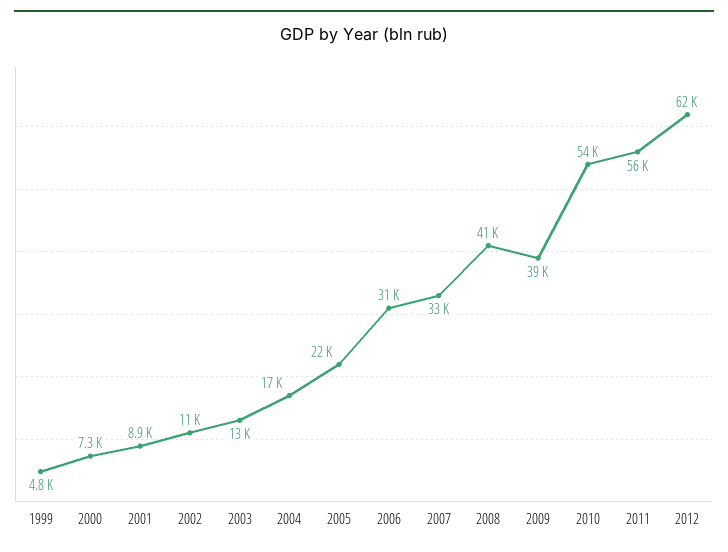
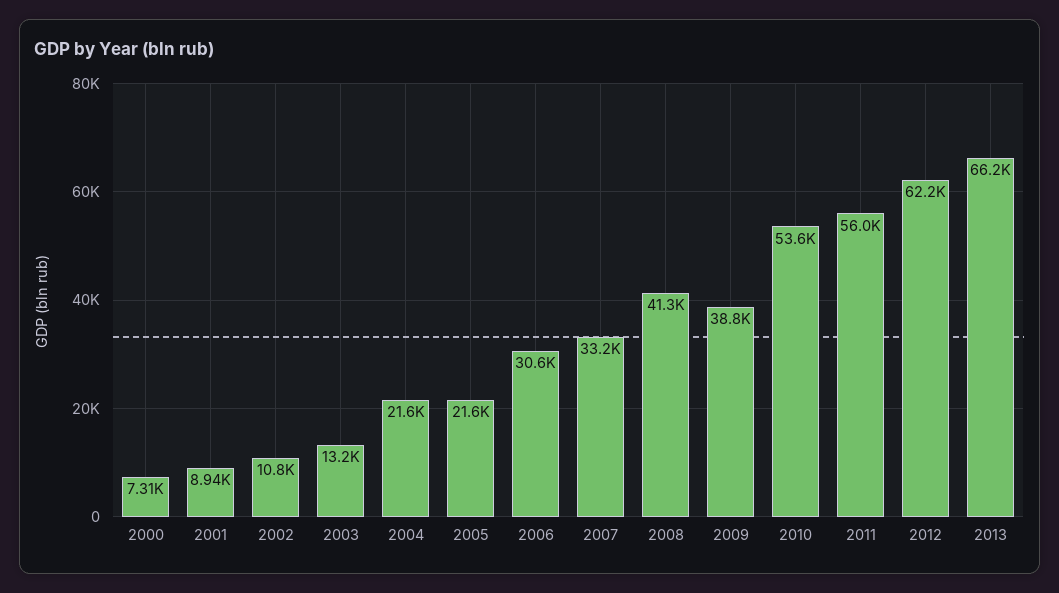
1999: 4800 -> none
2004: 17000 -> 21600
2013: none -> 66200

